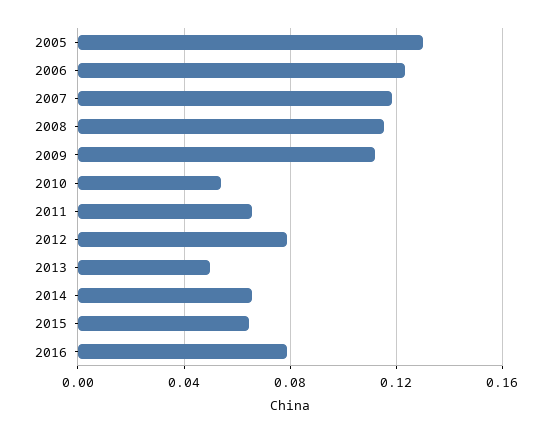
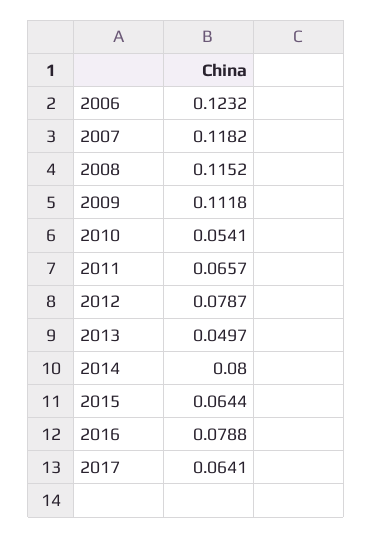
2005: 0.13 -> none
2014: 0.065 -> 0.08
2017: none -> 0.0641

